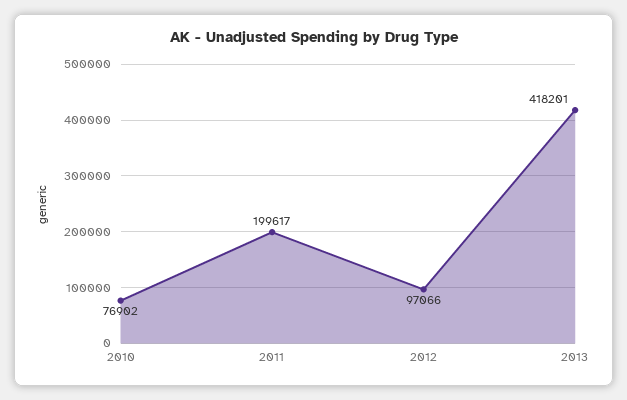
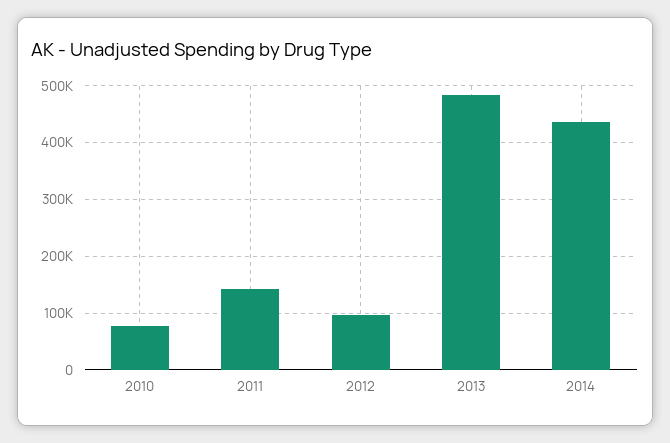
2011: 199617 -> 140000
2013: 418201 -> 480000
2014: none -> 440000

